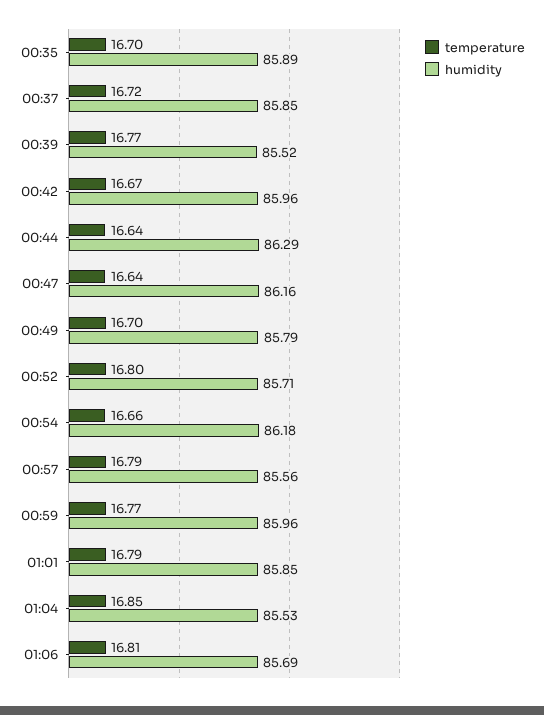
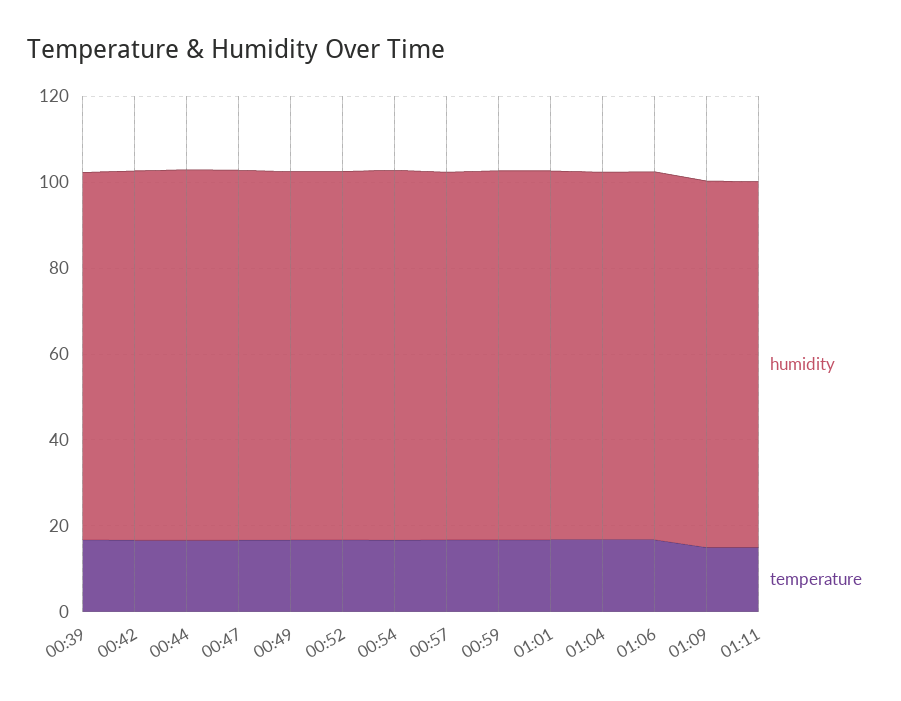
temperature, 00:35: 16.7 -> none
humidity, 00:35: 85.89 -> none
temperature, 00:37: 16.72 -> none
humidity, 00:37: 85.85 -> none
humidity, 01:09: none -> 85
temperature, 01:09: none -> 15
humidity, 01:11: none -> 85
temperature, 01:11: none -> 15

